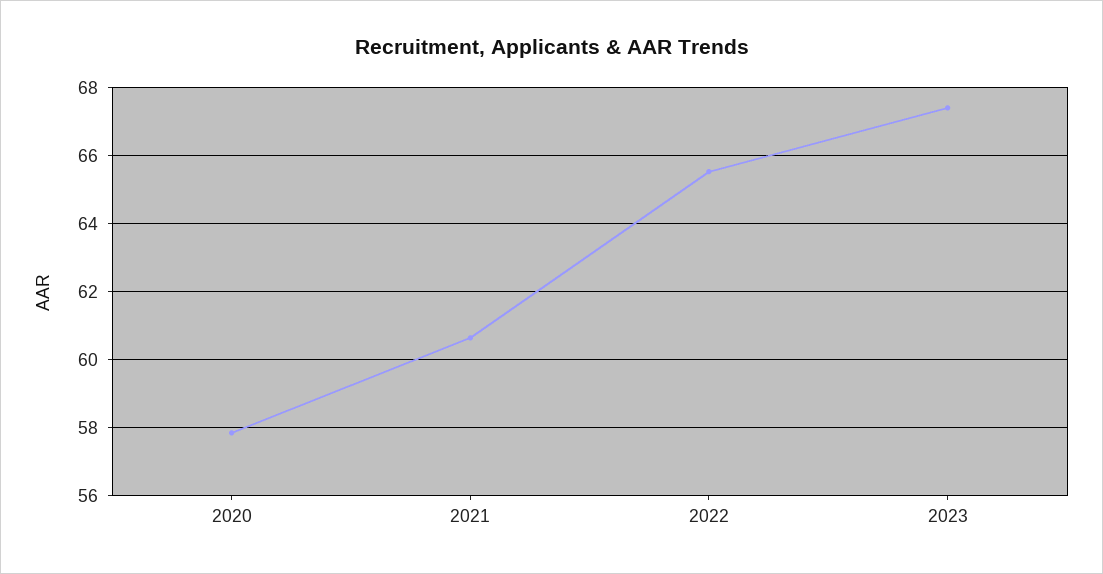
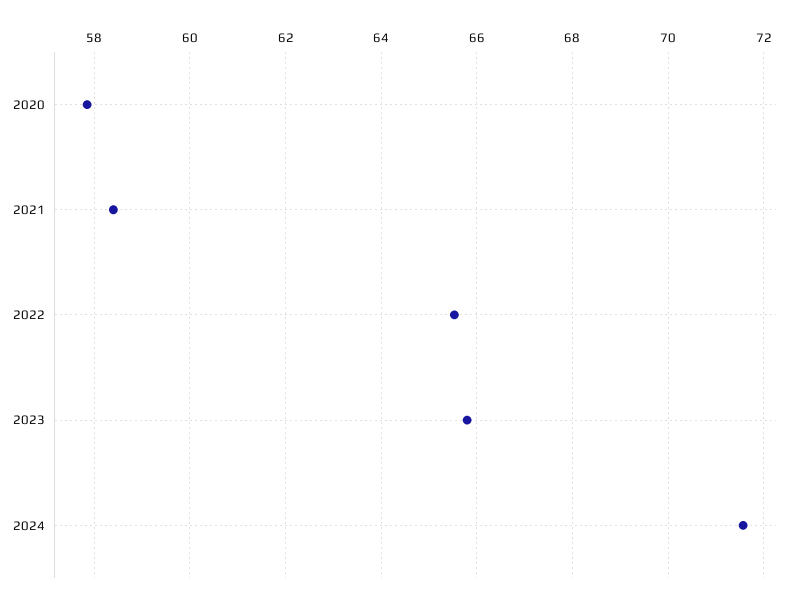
2021: 60.6 -> 58.4
2023: 67.4 -> 65.8
2024: none -> 71.6

